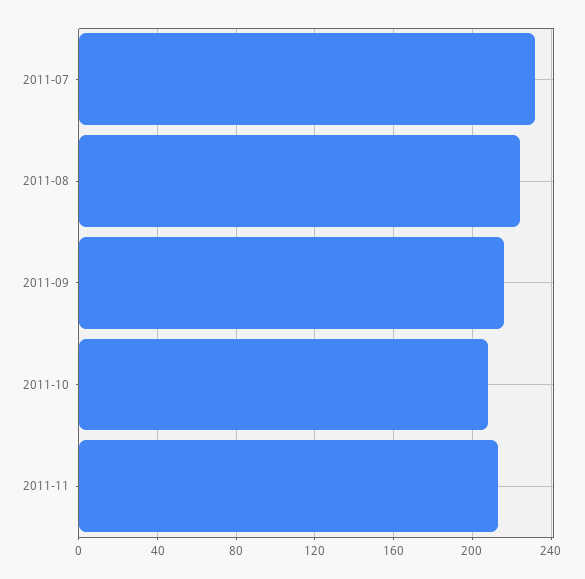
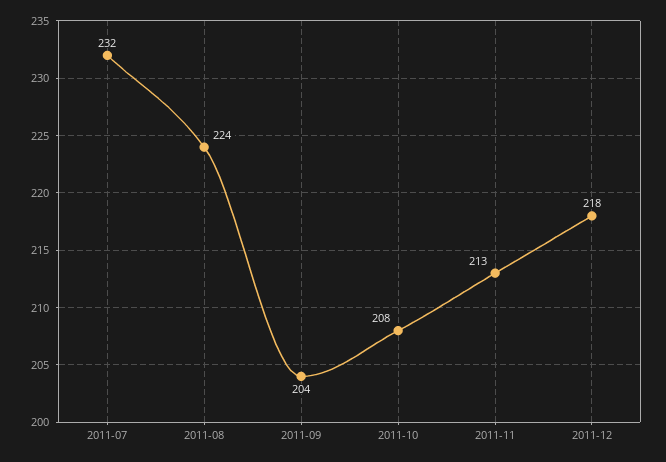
2011-09: 215 -> 204
2011-12: none -> 218

